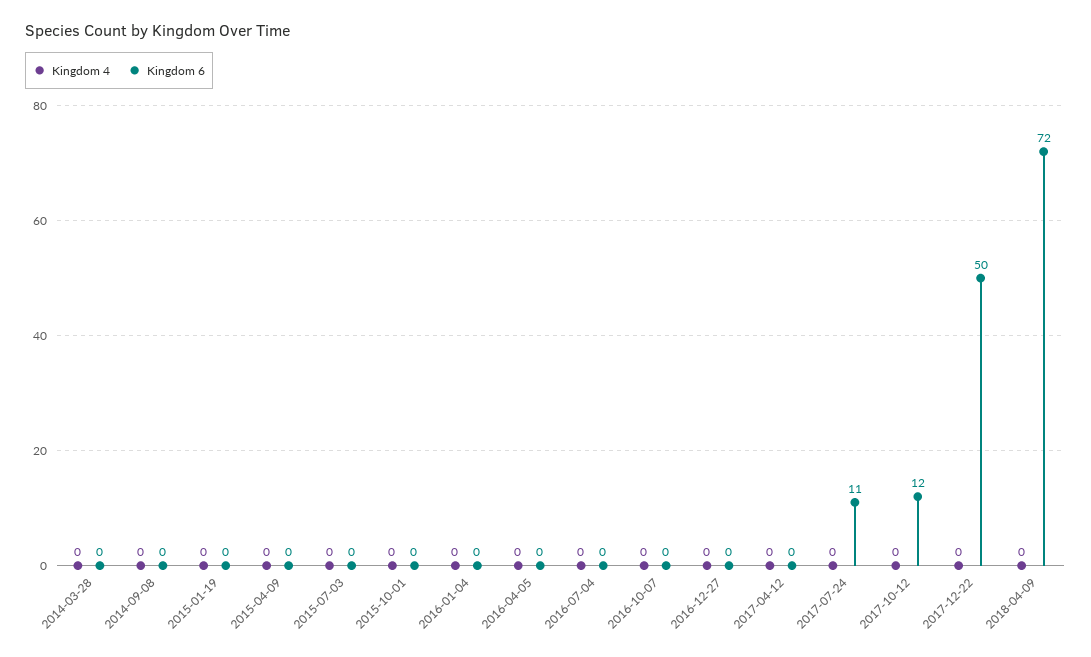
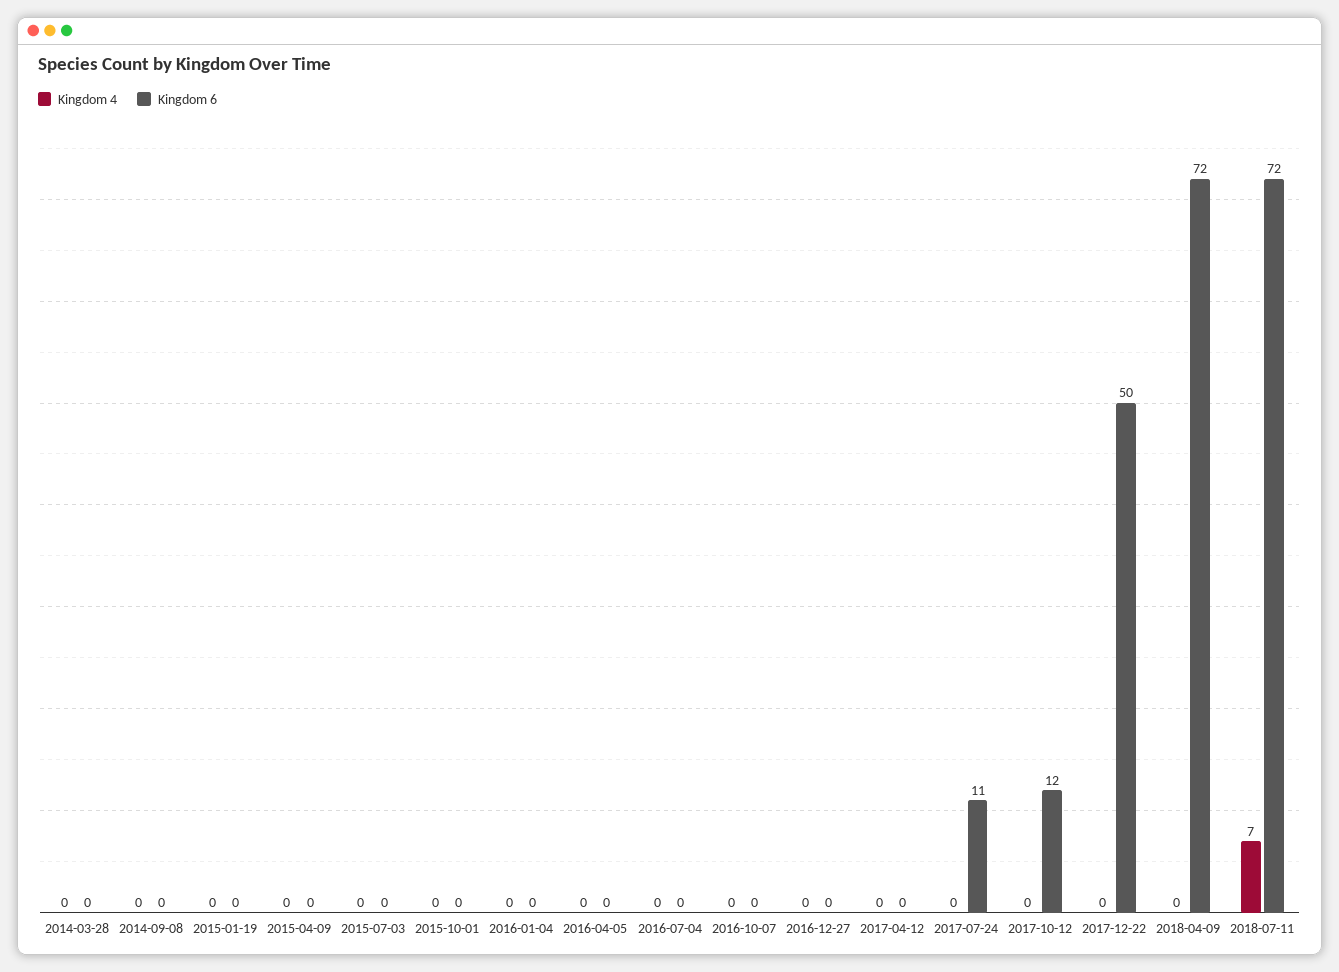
Kingdom 4, 2018-07-11: none -> 7
Kingdom 6, 2018-07-11: none -> 72

